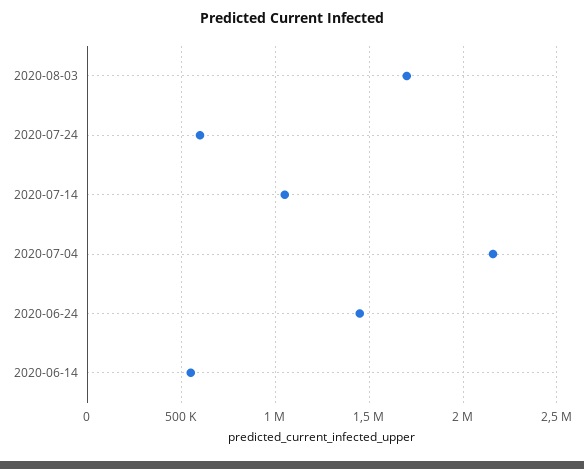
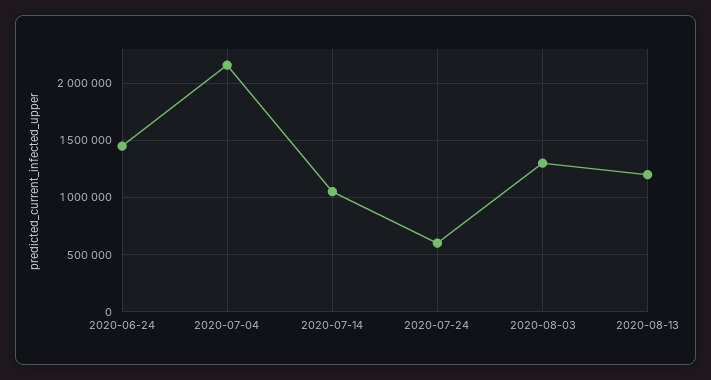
2020-08-03: 1700000 -> 1300000
2020-06-14: 550000 -> none
2020-08-13: none -> 1200000

